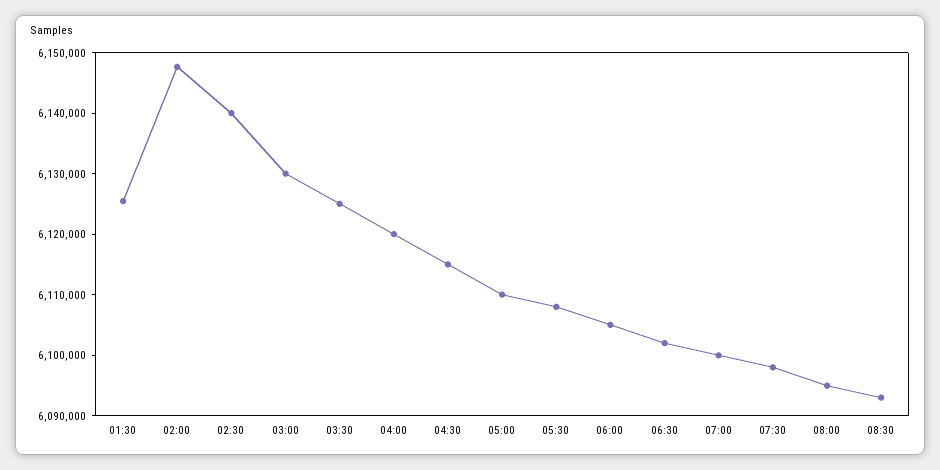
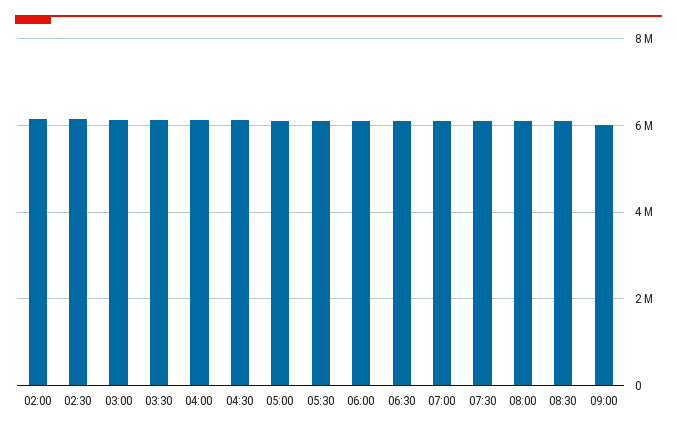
01:30: 6126000 -> none
09:00: none -> 6000000

